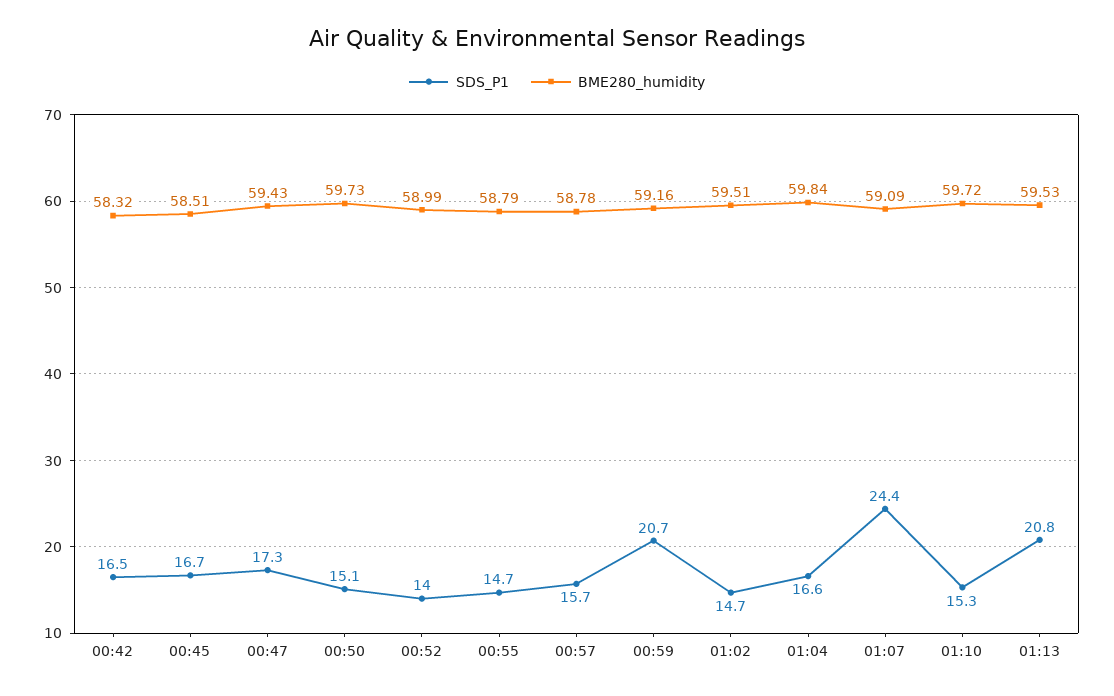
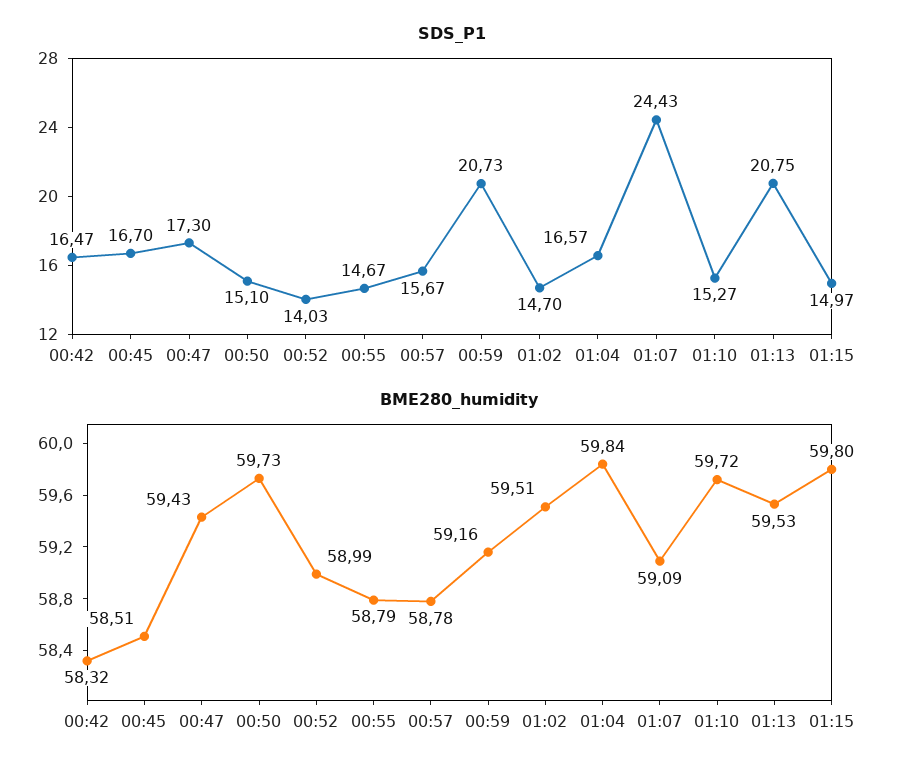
SDS_P1, 01:15: none -> 14.97
BME280_humidity, 01:15: none -> 59.8

